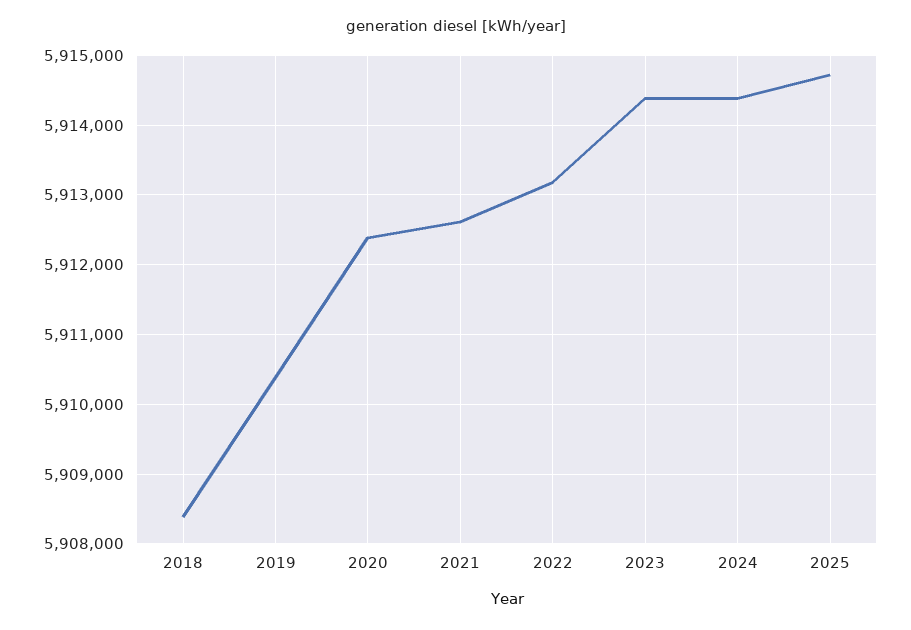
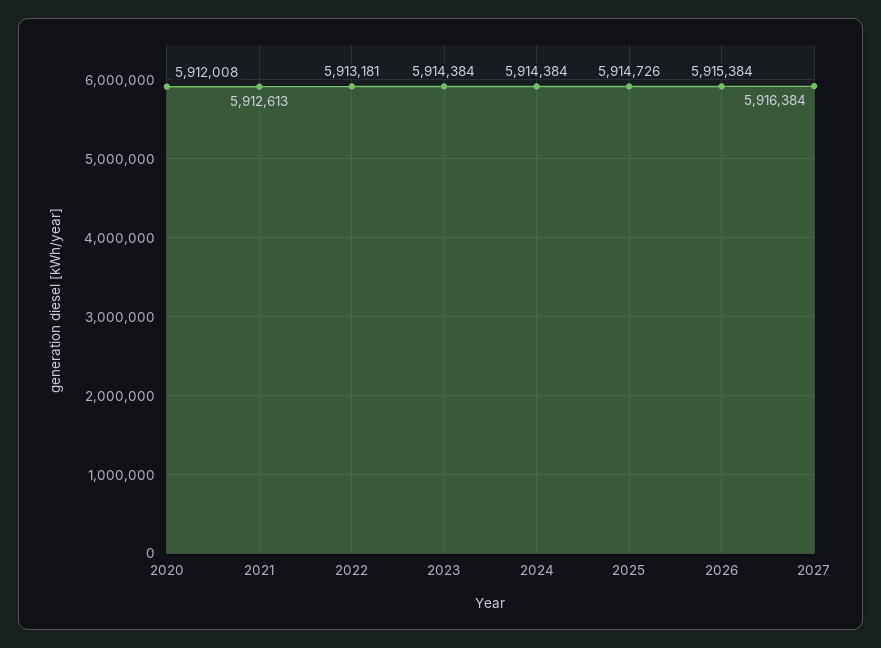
2018: 5908400 -> none
2019: 5910400 -> none
2020: 5912400 -> 5912008
2026: none -> 5915384
2027: none -> 5916384

